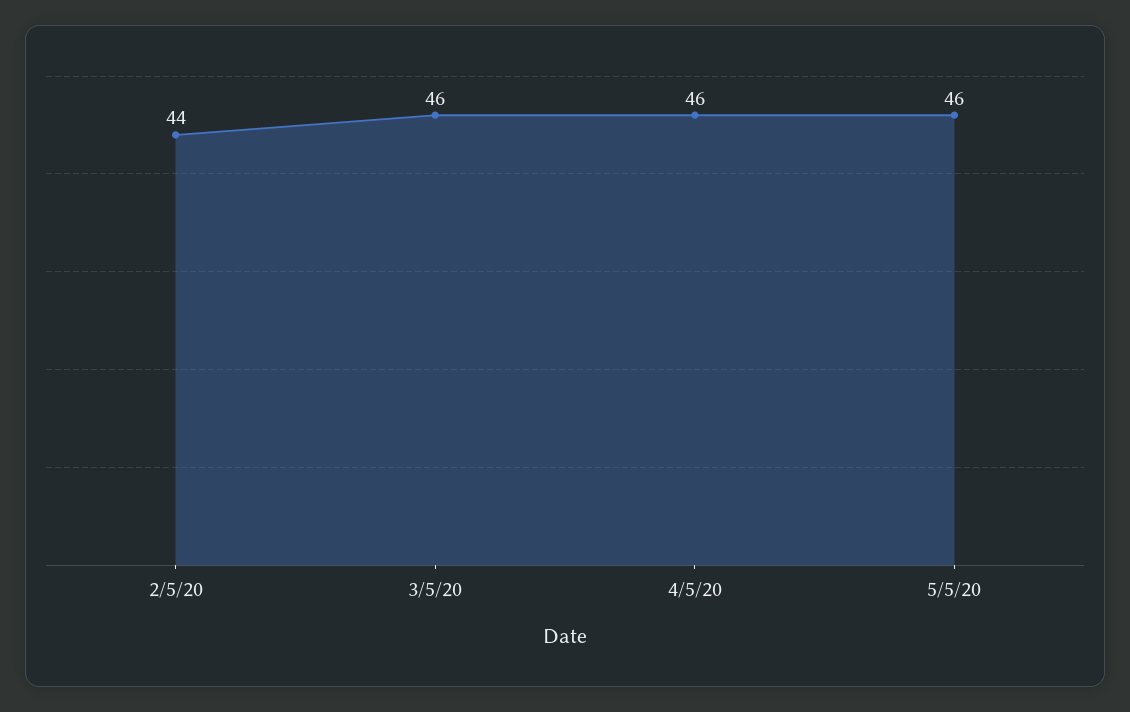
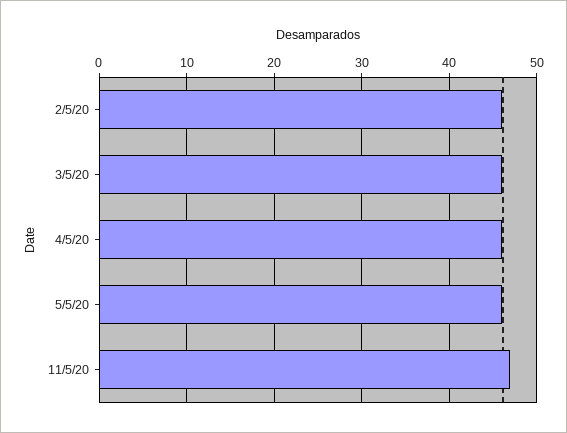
2/5/20: 44 -> 46
11/5/20: none -> 47

